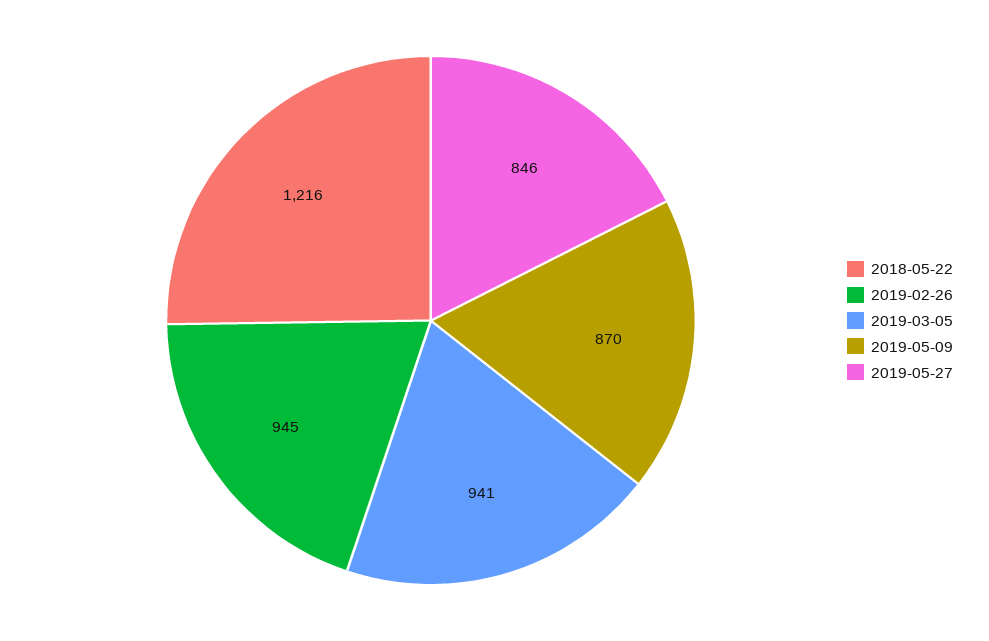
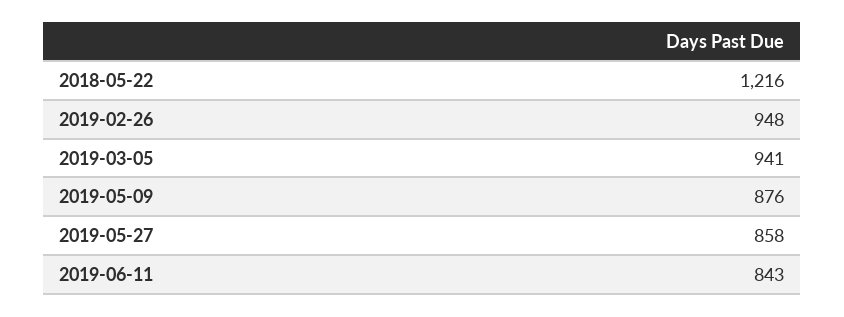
2019-02-26: 945 -> 948
2019-05-09: 870 -> 876
2019-05-27: 846 -> 858
2019-06-11: none -> 843

